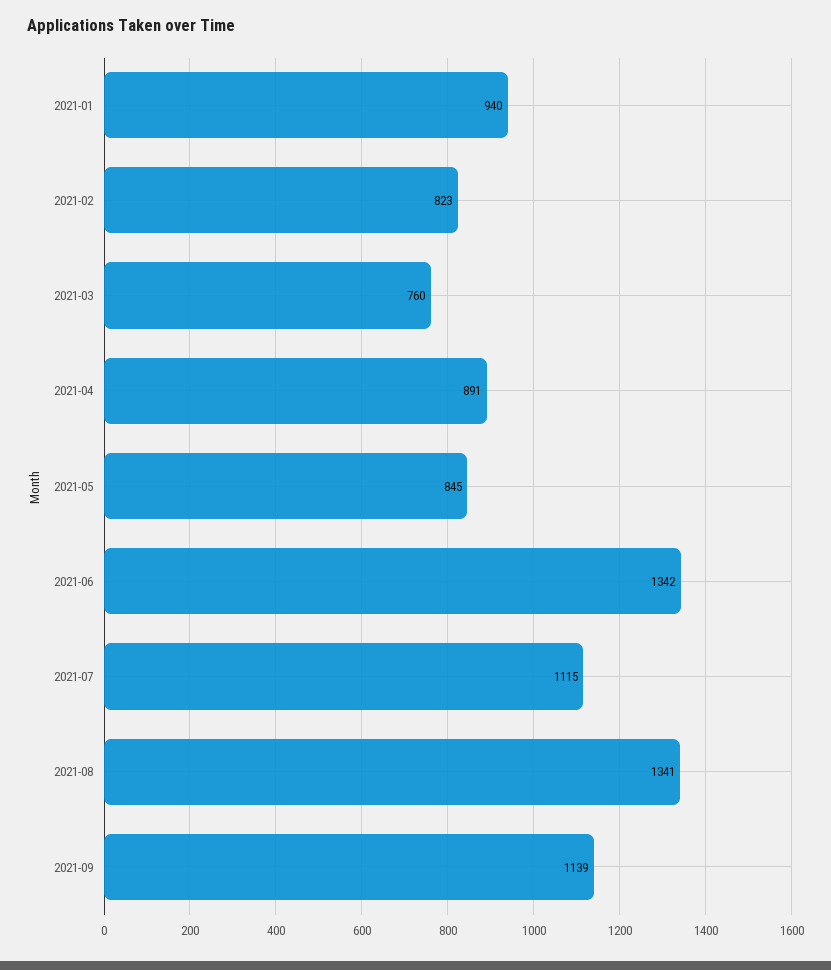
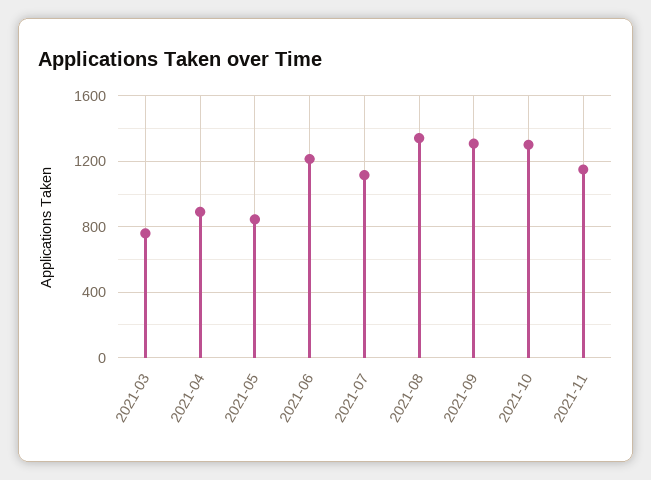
2021-01: 940 -> none
2021-02: 823 -> none
2021-06: 1342 -> 1200
2021-09: 1139 -> 1300
2021-10: none -> 1300
2021-11: none -> 1150

